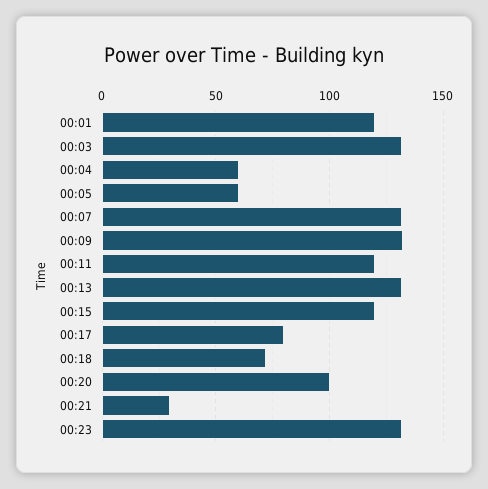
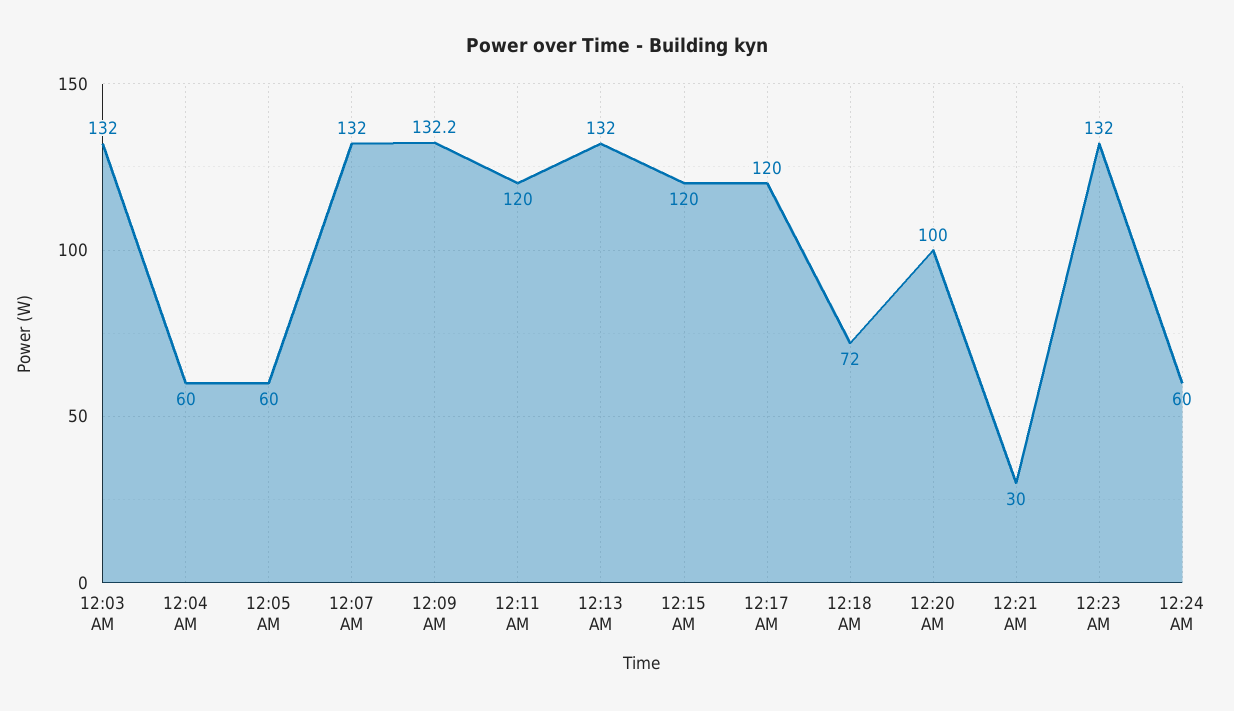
00:01: 120 -> none
00:17: 80 -> 120
12:24 AM: none -> 60

